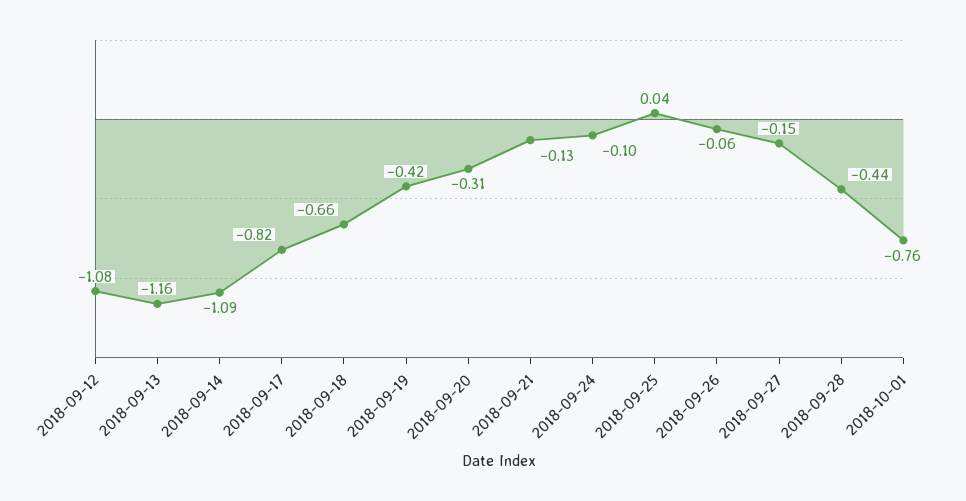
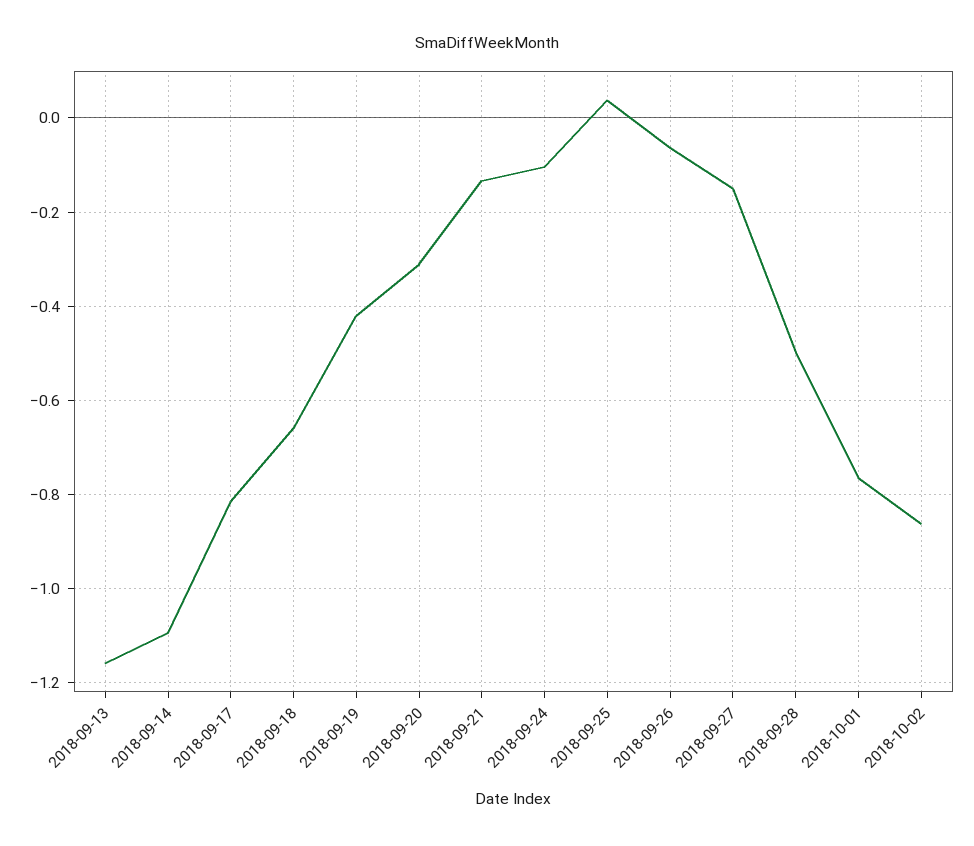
2018-09-12: -1.08 -> none
2018-09-28: -0.44 -> -0.5
2018-10-02: none -> -0.86

